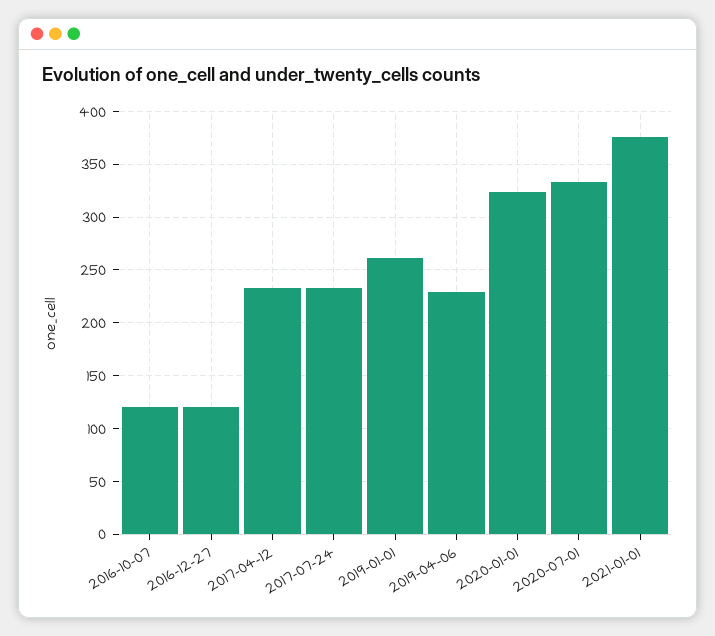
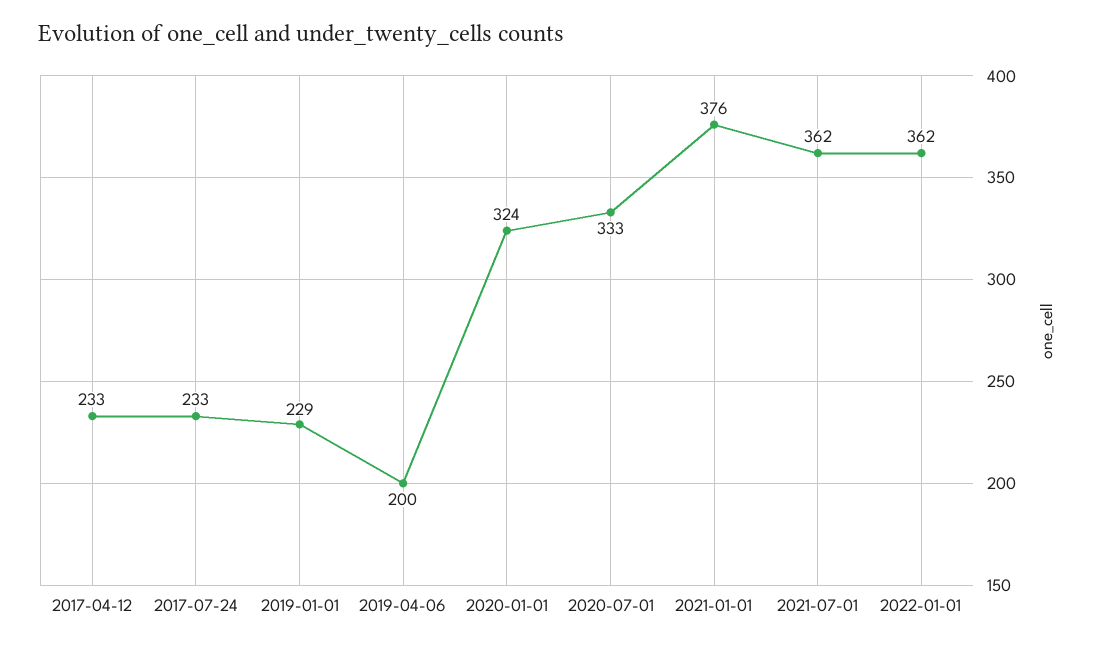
2016-10-07: 120 -> none
2016-12-27: 120 -> none
2019-01-01: 260 -> 229
2019-04-06: 230 -> 200
2021-07-01: none -> 362
2022-01-01: none -> 362

